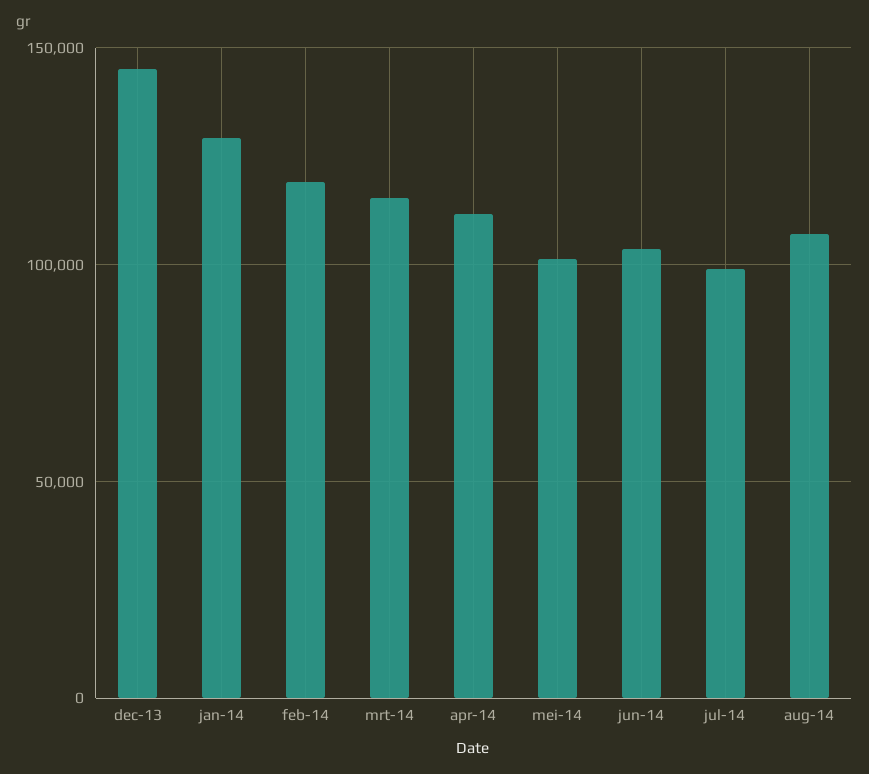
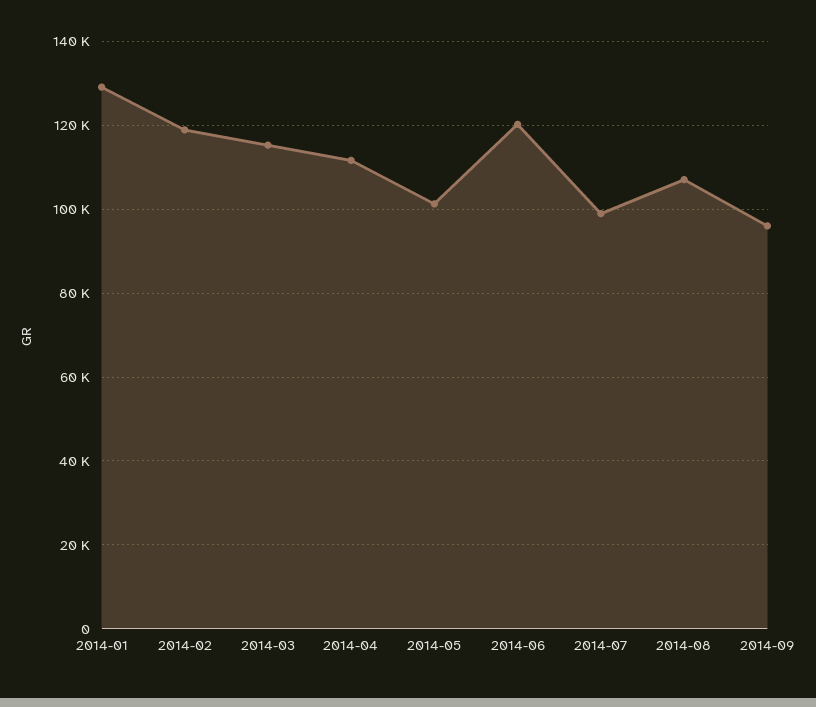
dec-13: 145000 -> none
jun-14: 105000 -> 120000
2014-09: none -> 96000

